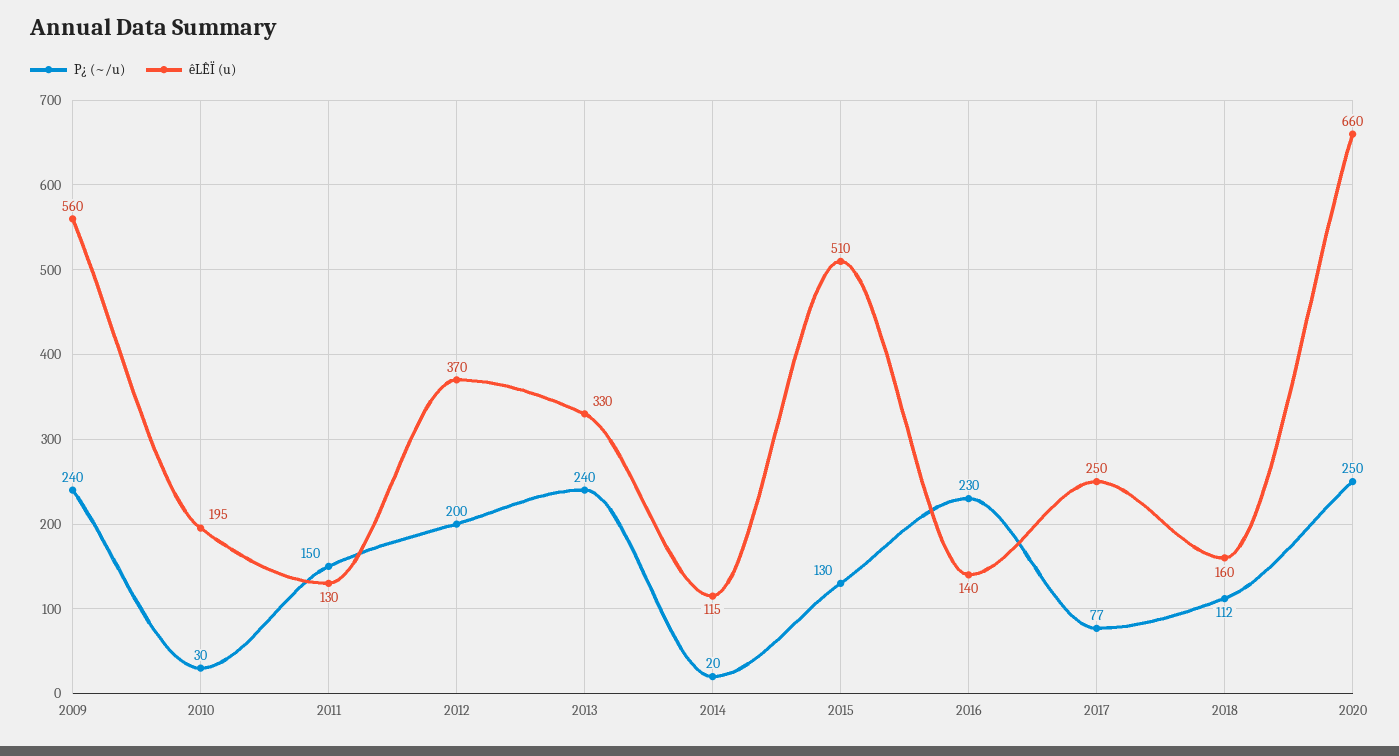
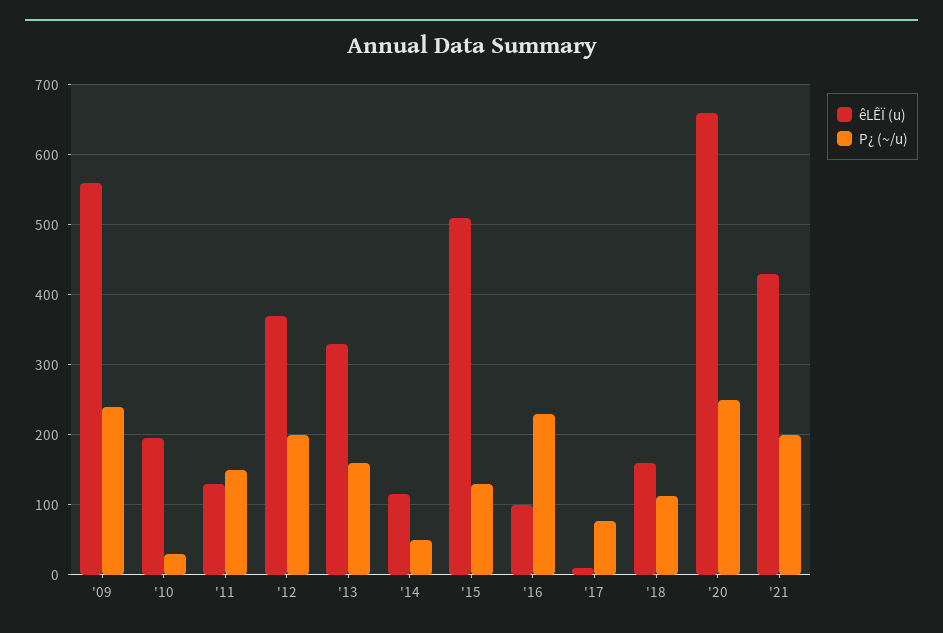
P¿ (~/u), 2013: 240 -> 160
P¿ (~/u), 2014: 20 -> 50
êLÊÏ (u), 2016: 140 -> 100
êLÊÏ (u), 2017: 250 -> 10
êLÊÏ (u), '21: none -> 430
P¿ (~/u), '21: none -> 200

